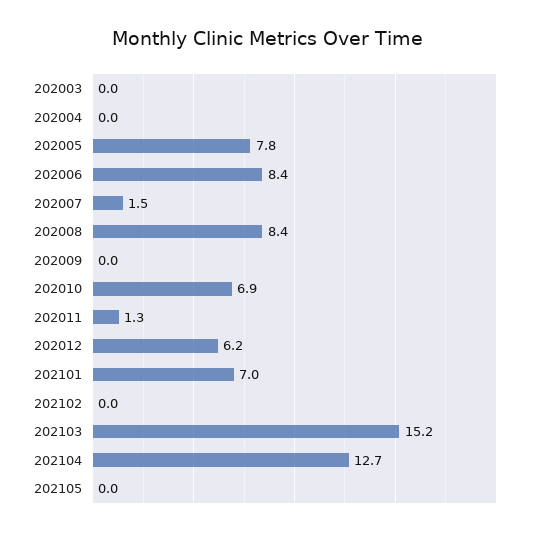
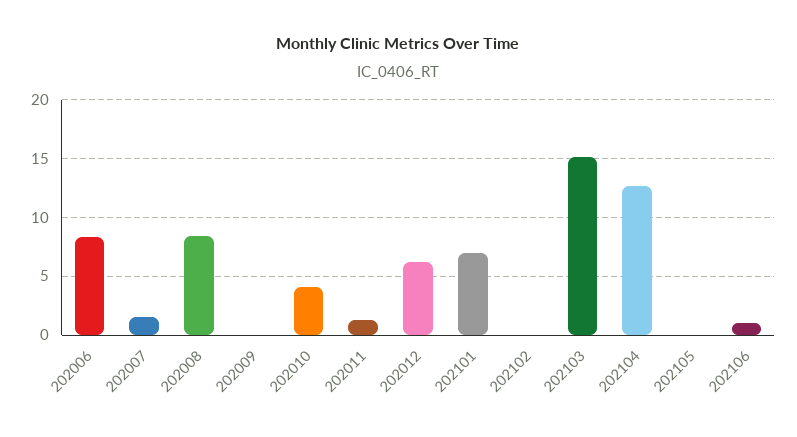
202003: 0 -> none
202004: 0 -> none
202005: 7.8 -> none
202010: 6.9 -> 4
202106: none -> 1

